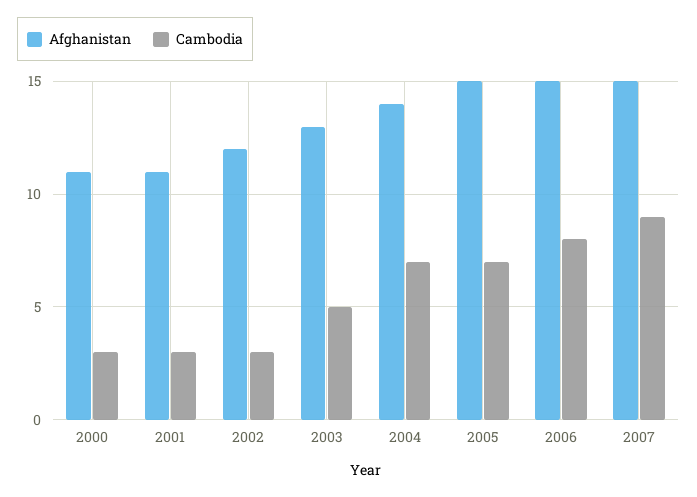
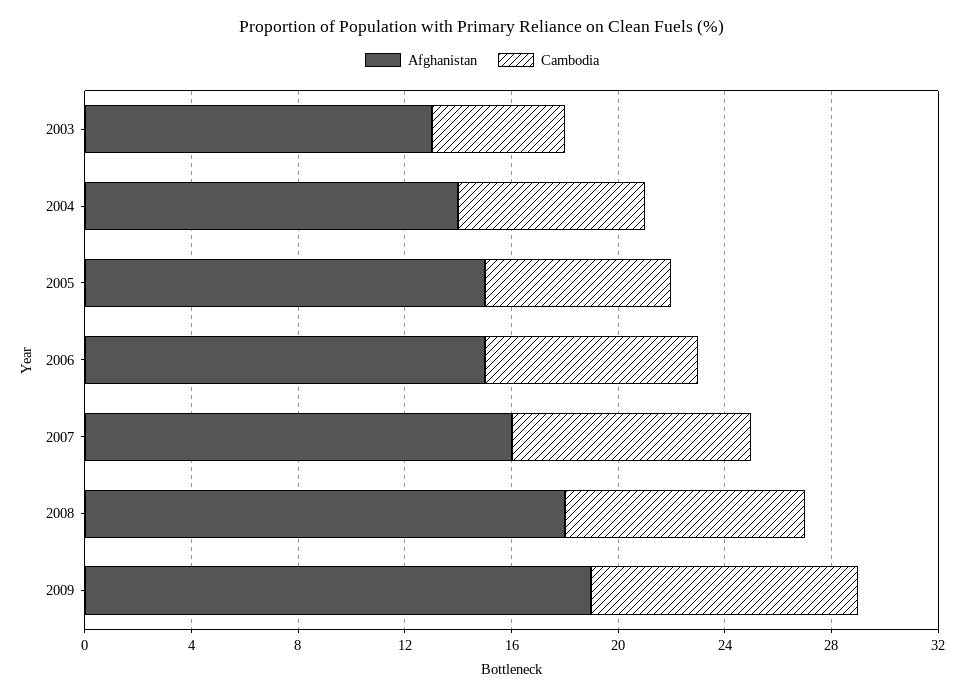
Afghanistan, 2000: 11 -> none
Cambodia, 2000: 3 -> none
Afghanistan, 2001: 11 -> none
Cambodia, 2001: 3 -> none
Afghanistan, 2002: 12 -> none
Cambodia, 2002: 3 -> none
Afghanistan, 2007: 15 -> 16
Afghanistan, 2008: none -> 18
Cambodia, 2008: none -> 9
Afghanistan, 2009: none -> 19
Cambodia, 2009: none -> 10

